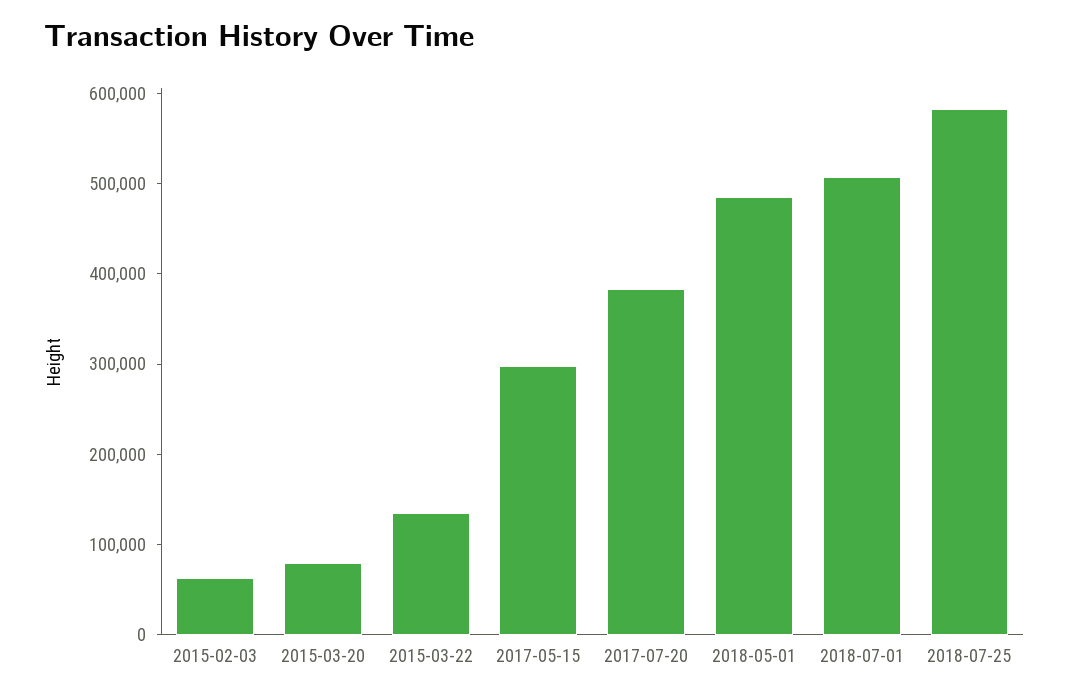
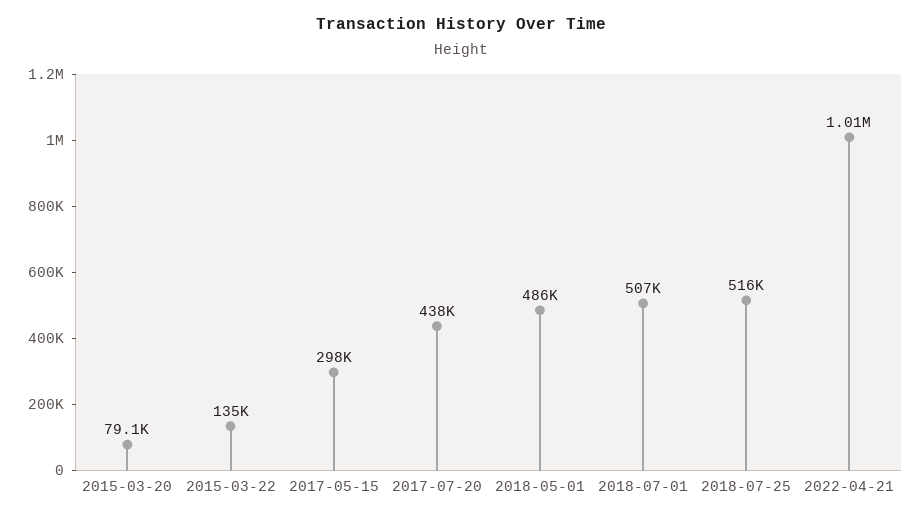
2015-02-03: 60000 -> none
2017-07-20: 380000 -> 438000
2018-07-25: 580000 -> 516000
2022-04-21: none -> 1010000

